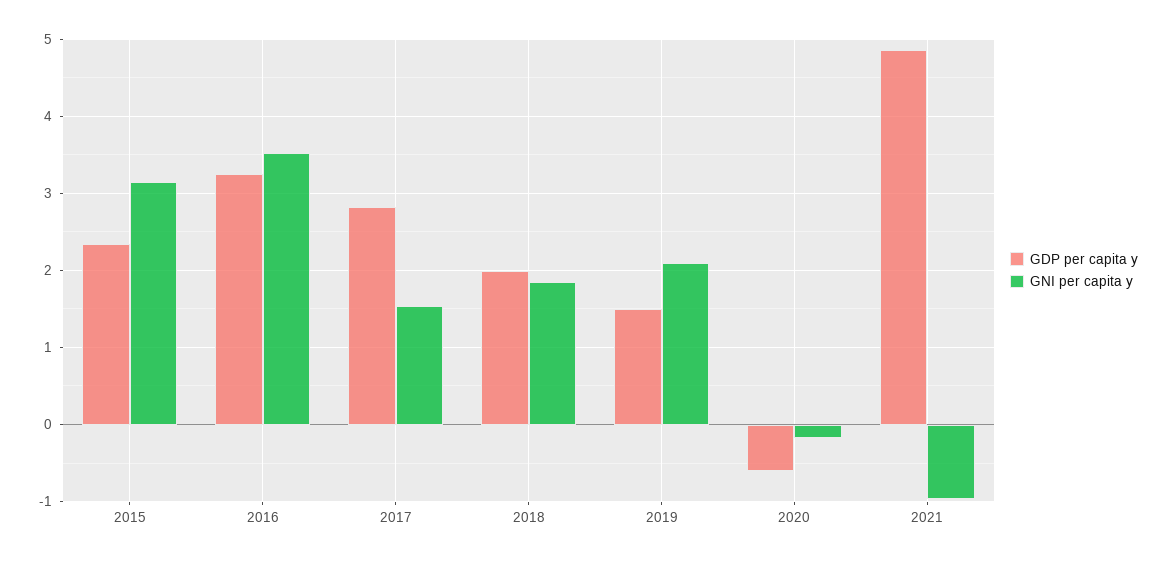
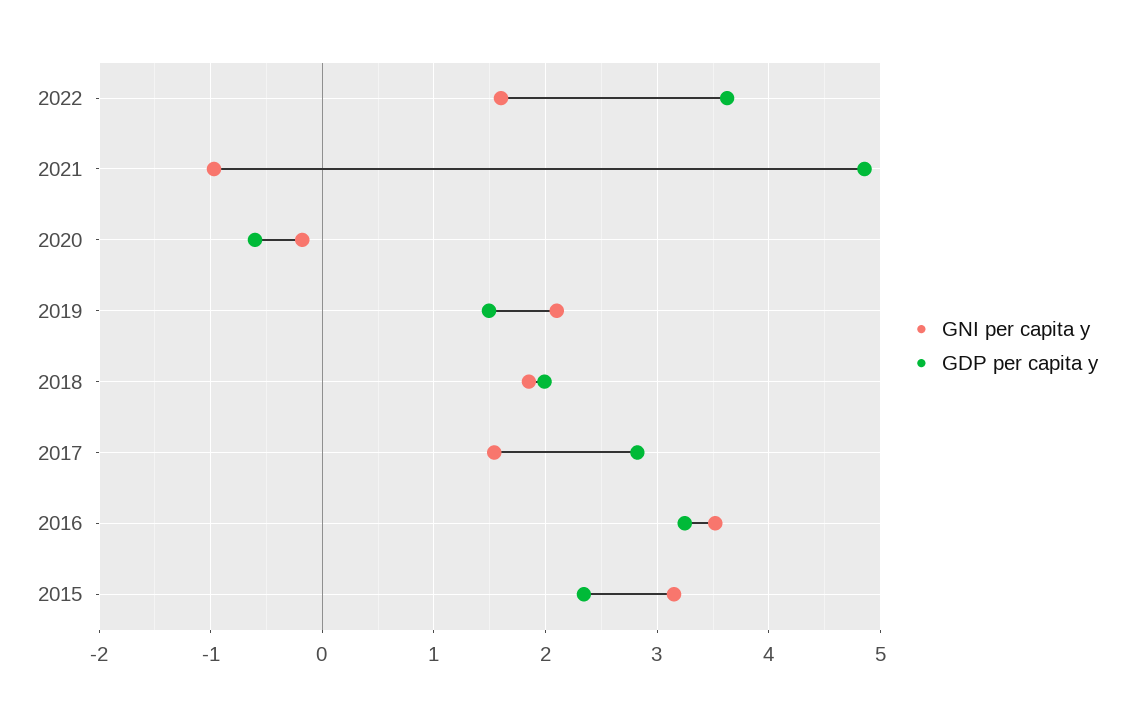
GNI per capita y, 2022: none -> 1.6
GDP per capita y, 2022: none -> 3.6

